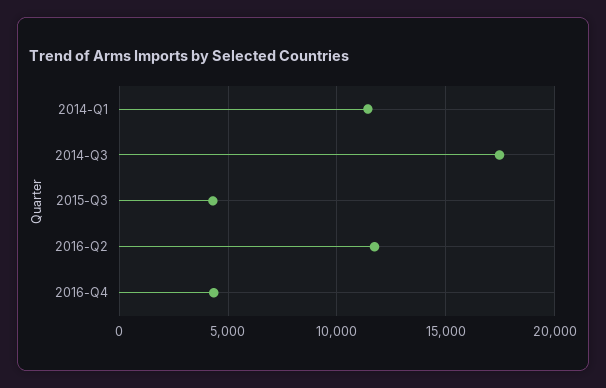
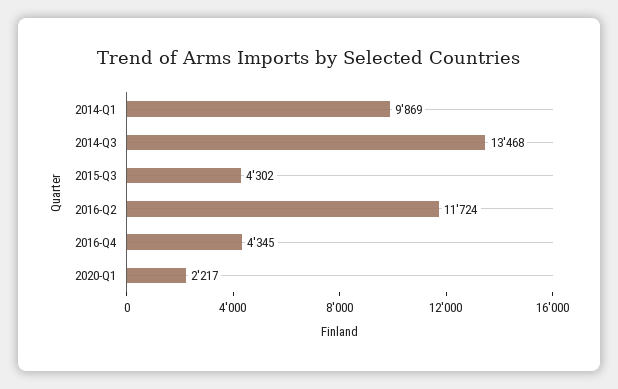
2014-Q1: 11500 -> 9869
2014-Q3: 17500 -> 13468
2020-Q1: none -> 2217

